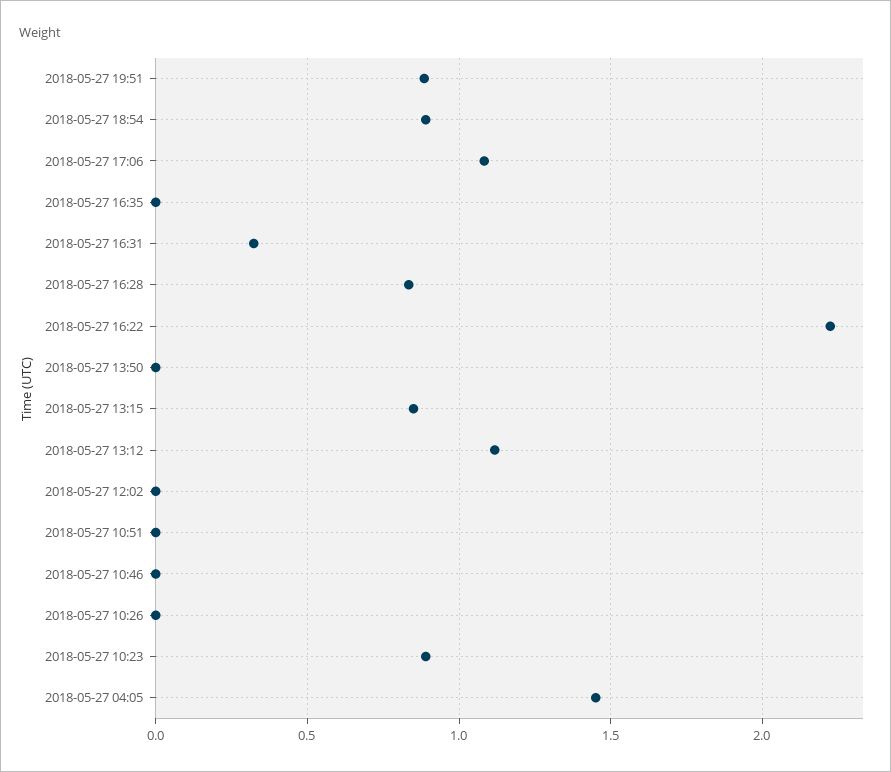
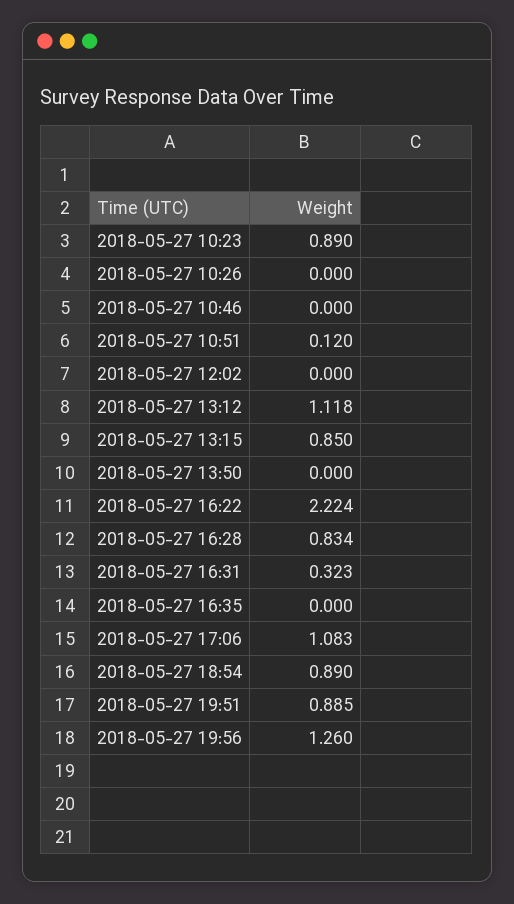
2018-05-27 10:51: 0 -> 0.12
2018-05-27 04:05: 1.45 -> none
2018-05-27 19:56: none -> 1.26

